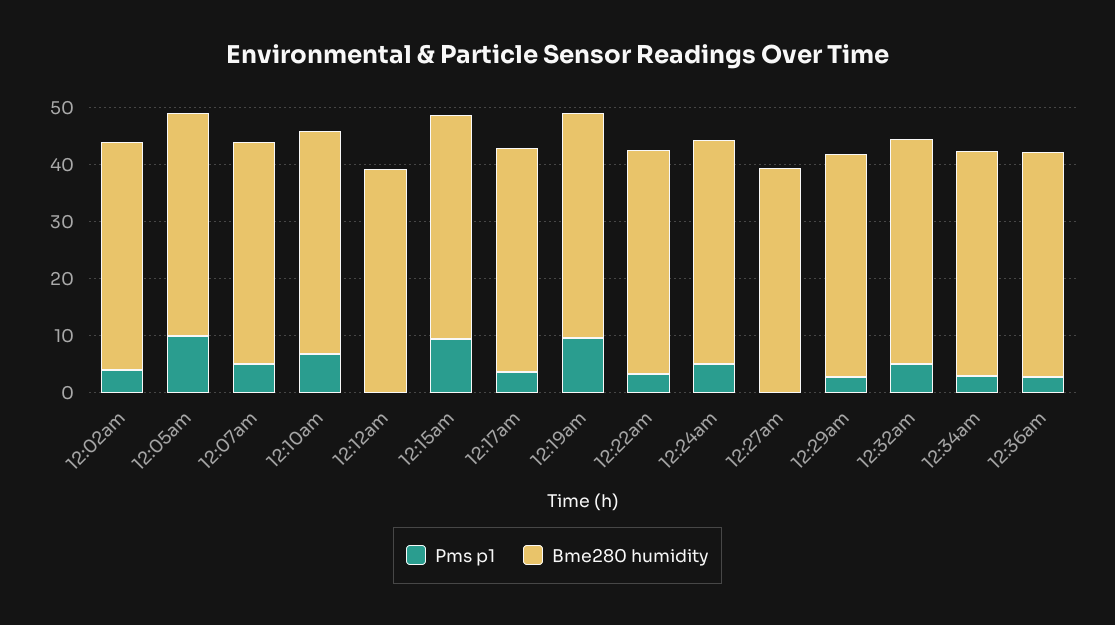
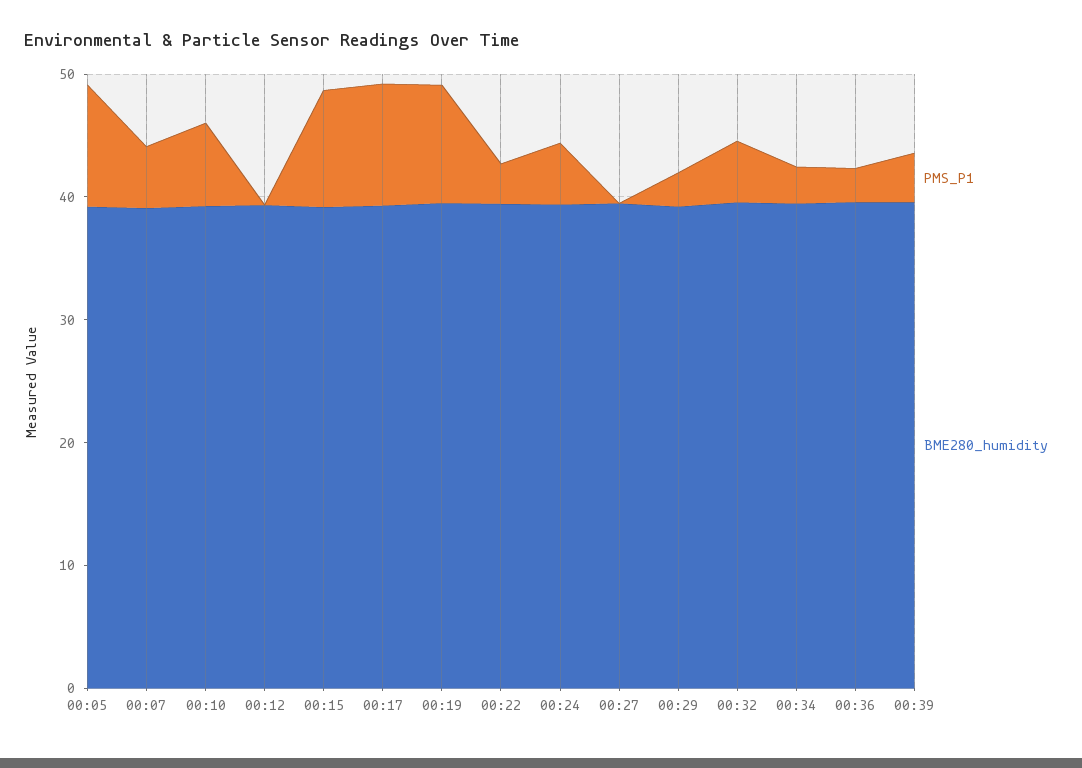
Pms p1, 12:02am: 4 -> none
Bme280 humidity, 12:02am: 40 -> none
Pms p1, 12:17am: 4 -> 10
Pms p1, 00:39: none -> 4
Bme280 humidity, 00:39: none -> 40

